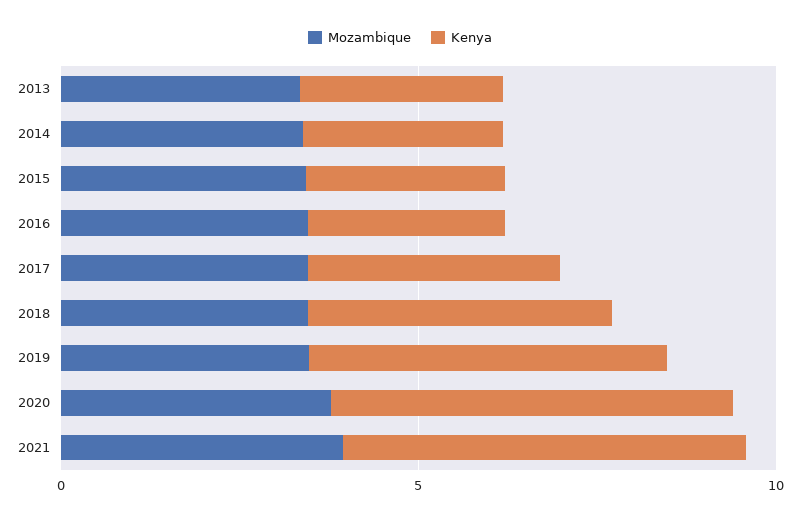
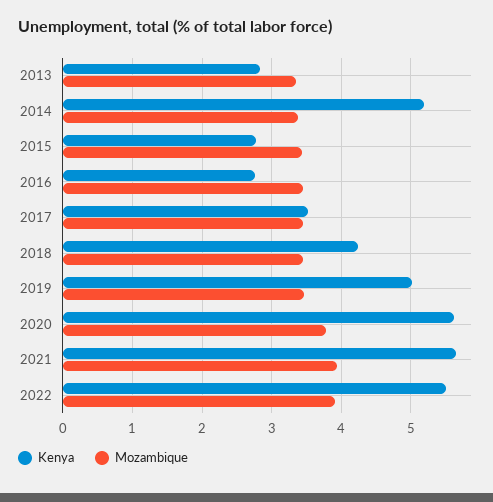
Kenya, 2014: 3 -> 5.2
Kenya, 2022: none -> 5.5
Mozambique, 2022: none -> 3.9

